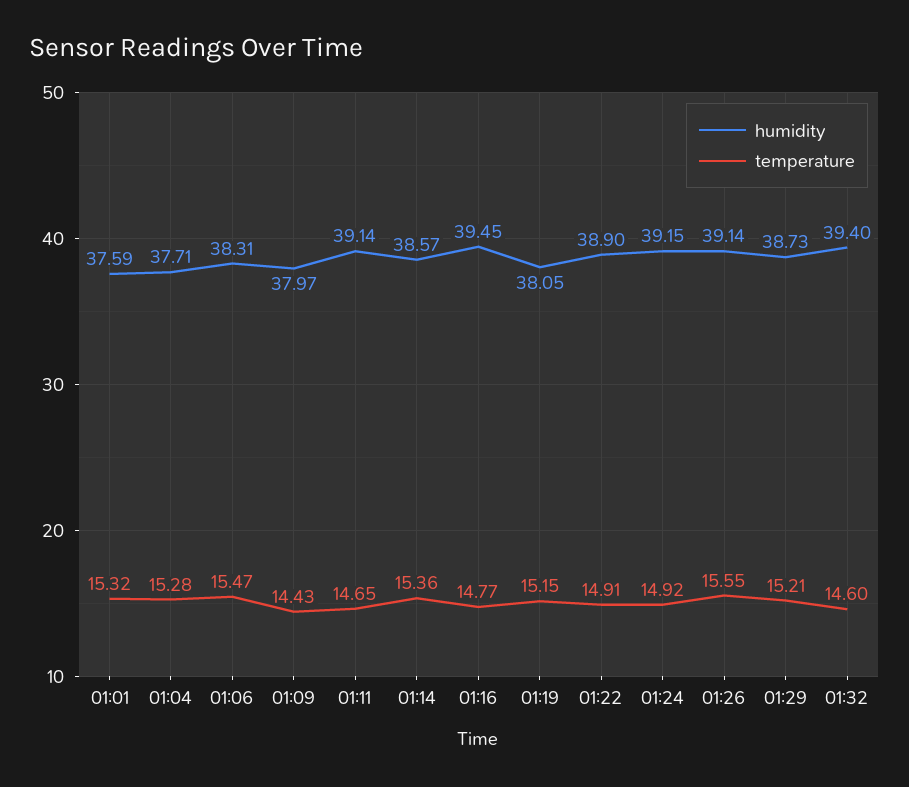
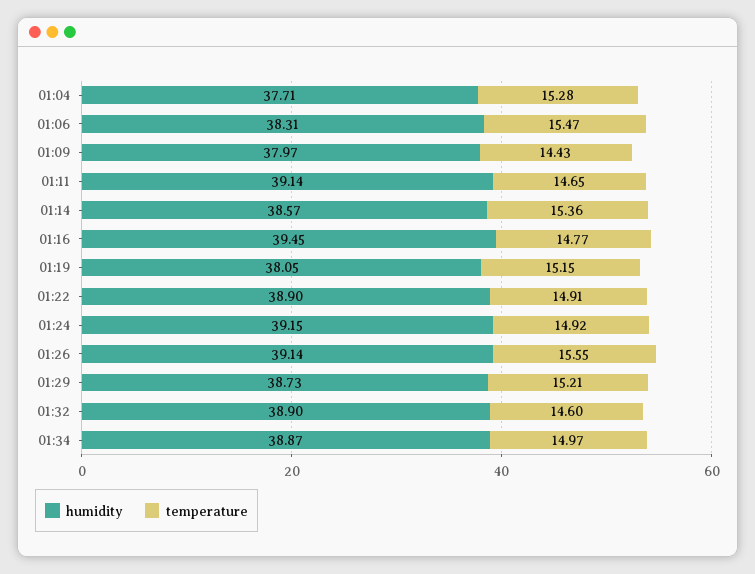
humidity, 01:01: 37.59 -> none
temperature, 01:01: 15.32 -> none
humidity, 01:32: 39.4 -> 38.9
humidity, 01:34: none -> 38.87
temperature, 01:34: none -> 14.97

